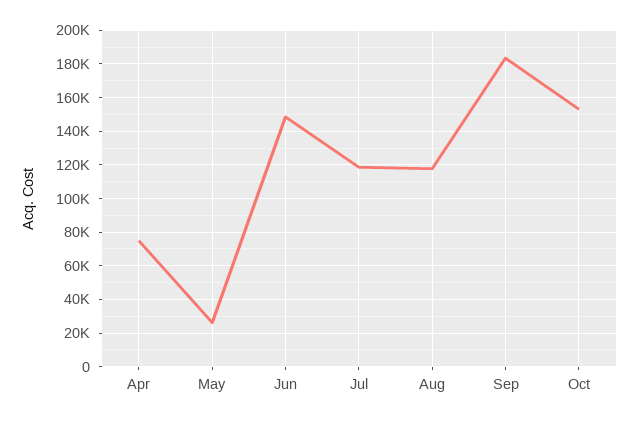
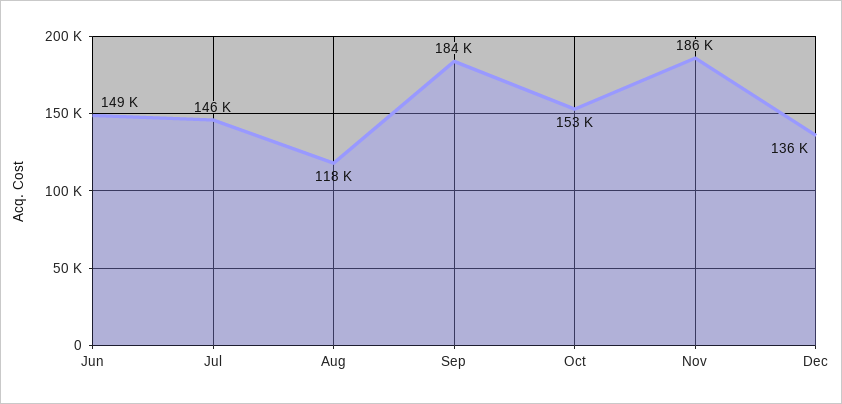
Apr: 75000 -> none
May: 25000 -> none
Jul: 120000 -> 146000
Nov: none -> 186000
Dec: none -> 136000

